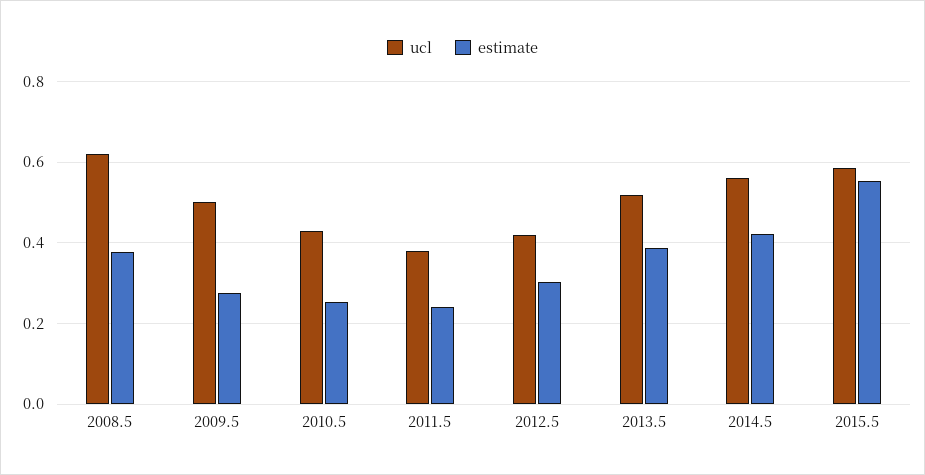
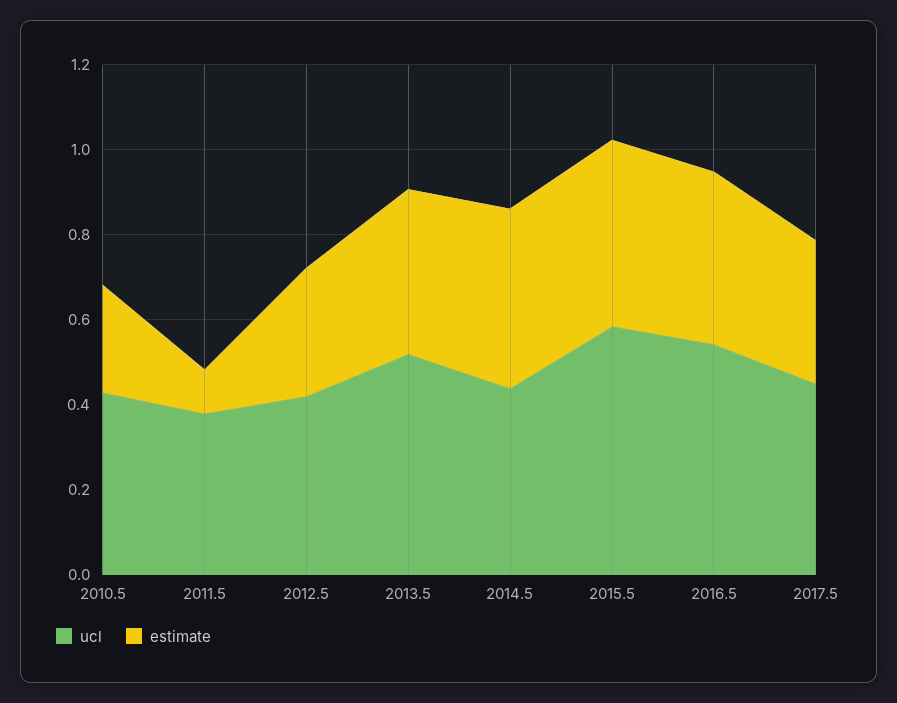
ucl, 2008.5: 0.62 -> none
estimate, 2008.5: 0.38 -> none
ucl, 2009.5: 0.5 -> none
estimate, 2009.5: 0.28 -> none
estimate, 2011.5: 0.24 -> 0.1
ucl, 2014.5: 0.56 -> 0.45
estimate, 2015.5: 0.56 -> 0.45
ucl, 2016.5: none -> 0.55
estimate, 2016.5: none -> 0.4
ucl, 2017.5: none -> 0.45
estimate, 2017.5: none -> 0.35

